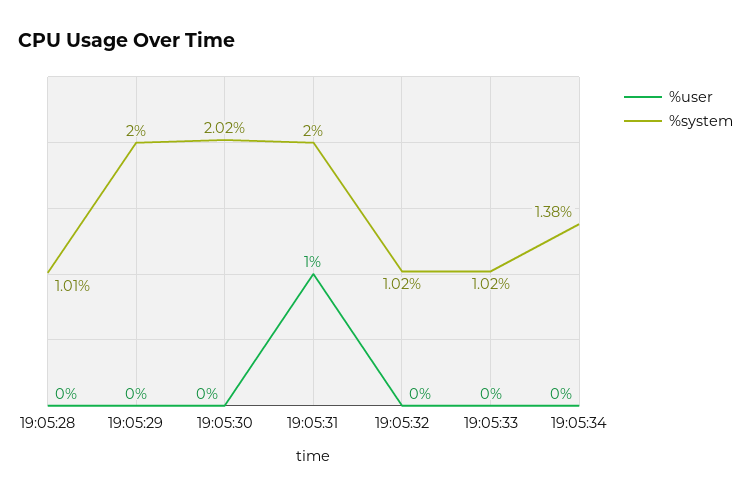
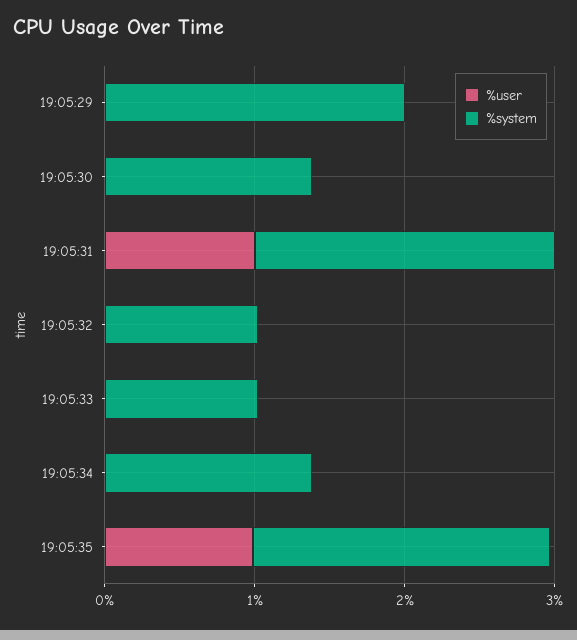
%user, 19:05:28: 0 -> none
%system, 19:05:28: 1.01 -> none
%system, 19:05:30: 2.02 -> 1.4
%user, 19:05:35: none -> 1
%system, 19:05:35: none -> 2

